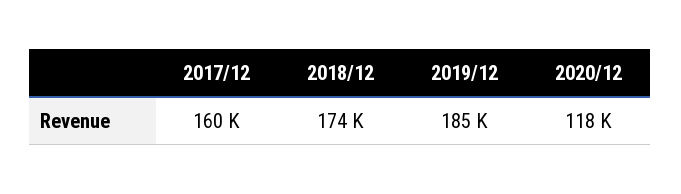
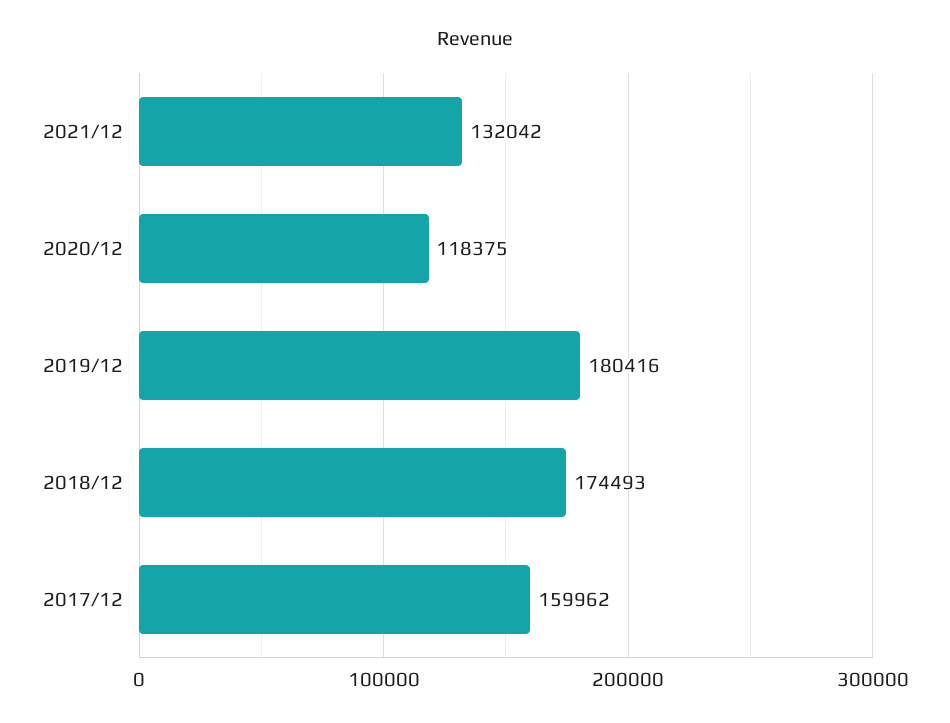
2019/12: 185000 -> 180416
2021/12: none -> 132042

